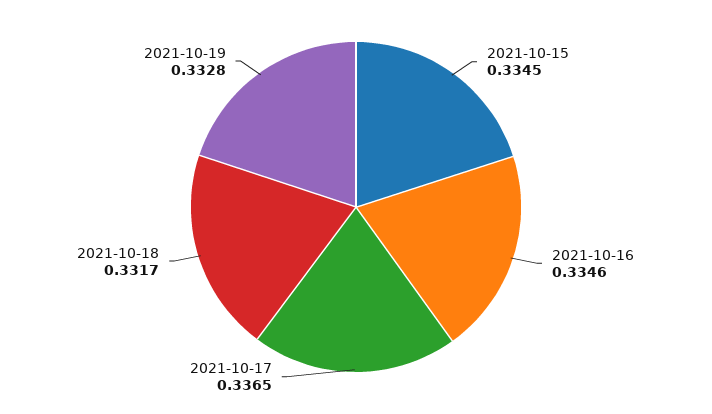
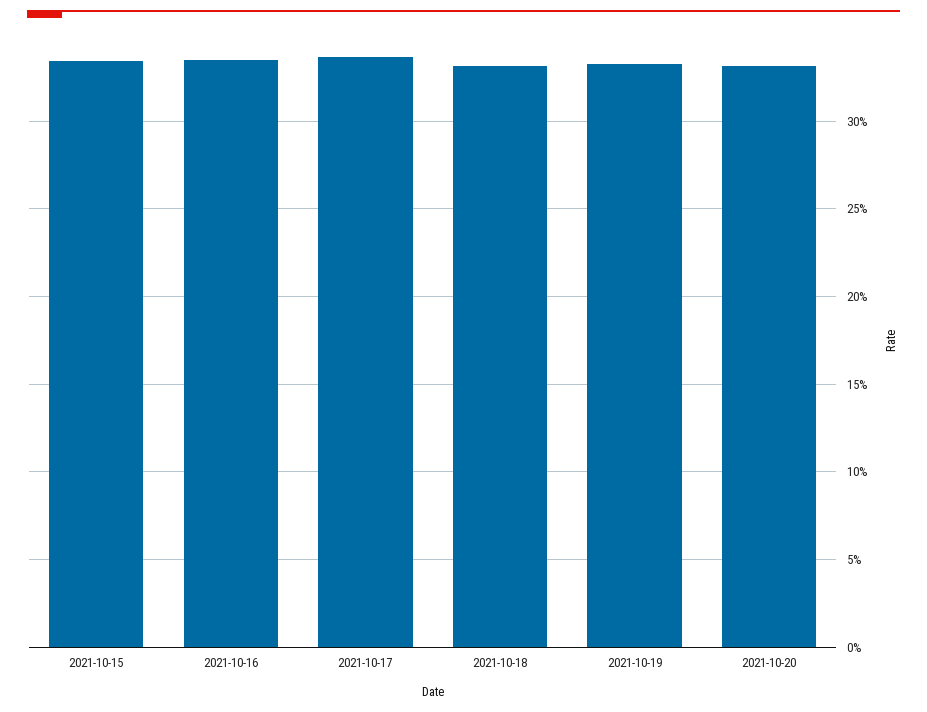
2021-10-20: none -> 0.33

